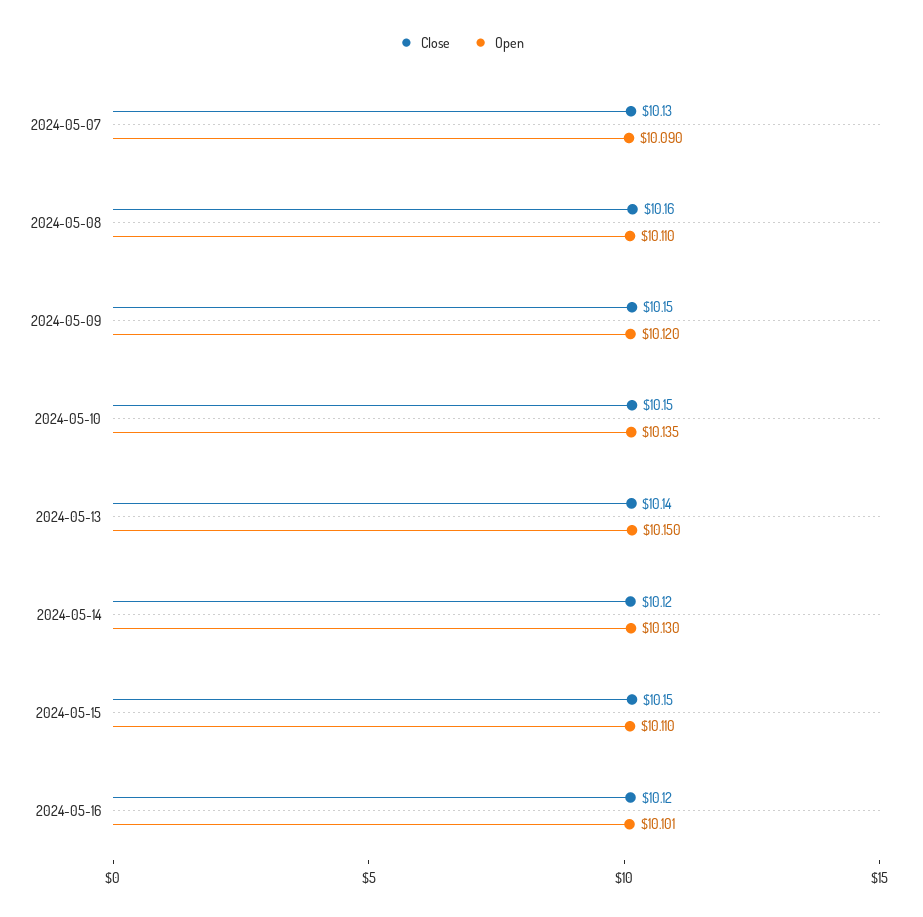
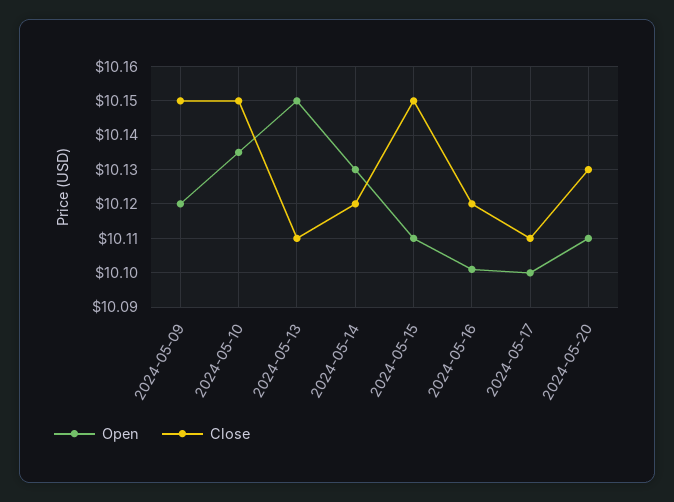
Close, 2024-05-07: 10.13 -> none
Open, 2024-05-07: 10.09 -> none
Close, 2024-05-08: 10.16 -> none
Open, 2024-05-08: 10.11 -> none
Close, 2024-05-13: 10.14 -> 10.11
Open, 2024-05-17: none -> 10.1
Close, 2024-05-17: none -> 10.11
Open, 2024-05-20: none -> 10.11
Close, 2024-05-20: none -> 10.13

